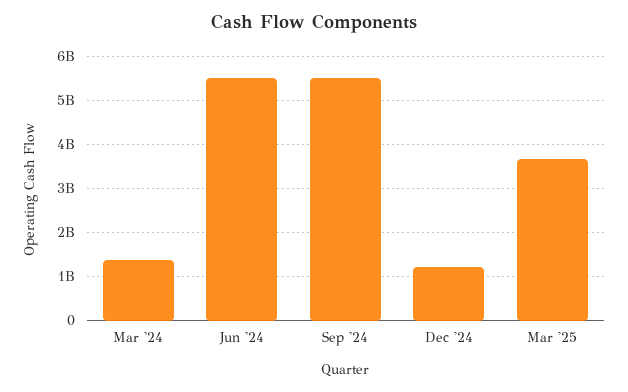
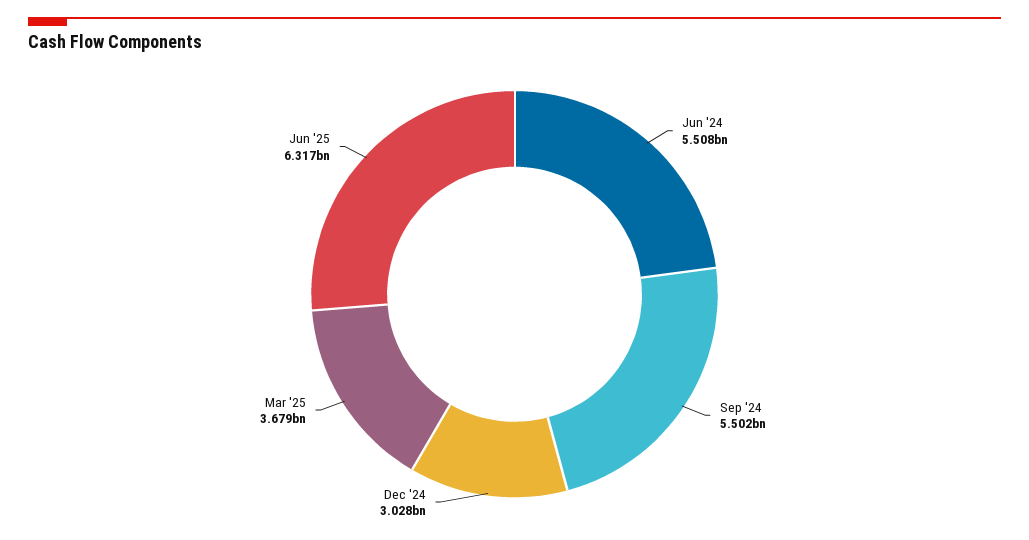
Mar '24: 1400000000 -> none
Dec '24: 1200000000 -> 3028000000
Jun '25: none -> 6317000000

